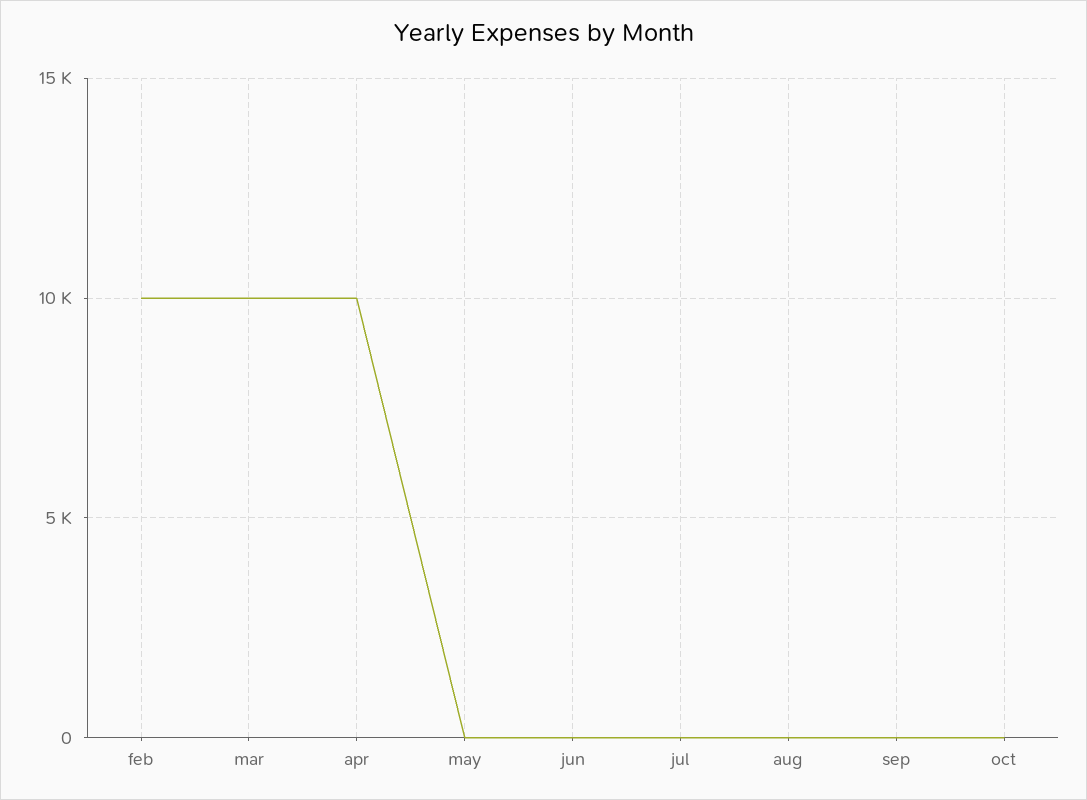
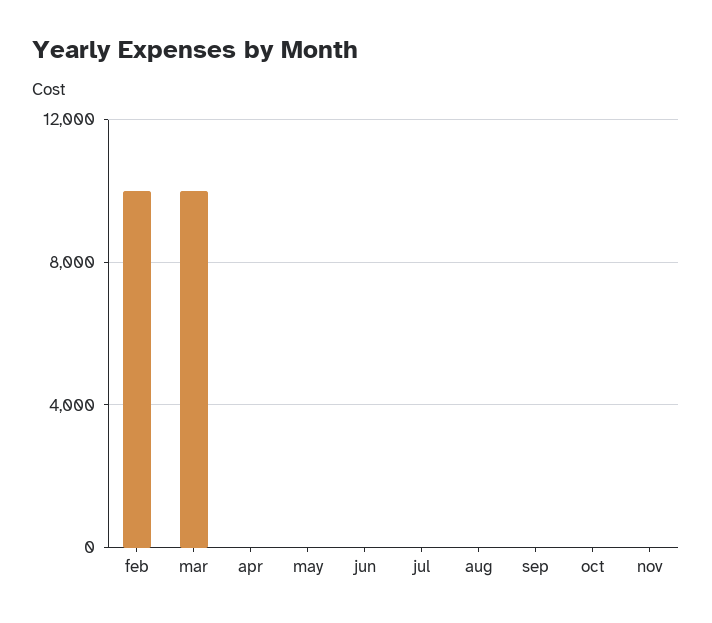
apr: 10000 -> 0
nov: none -> 0

